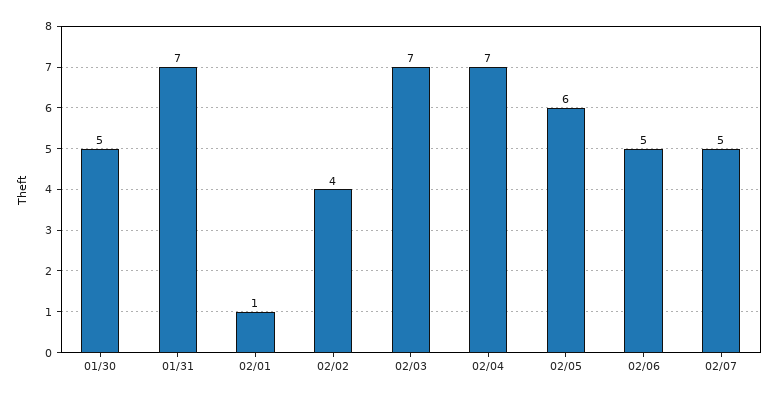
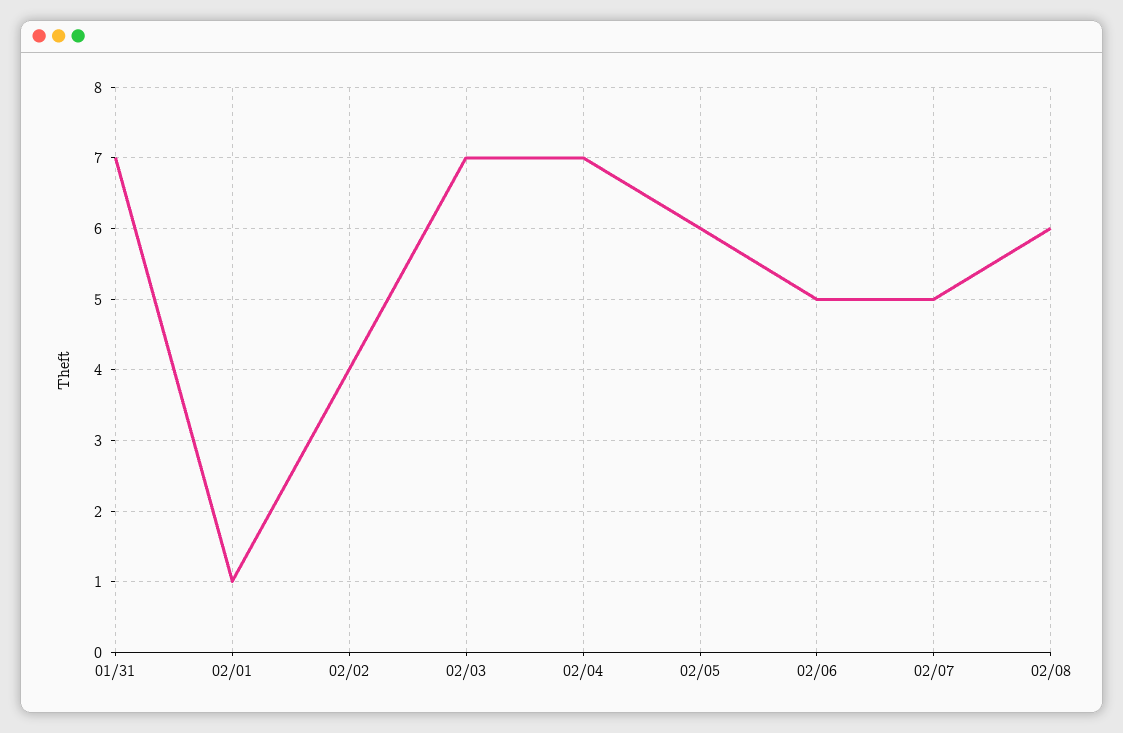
01/30: 5 -> none
02/08: none -> 6

